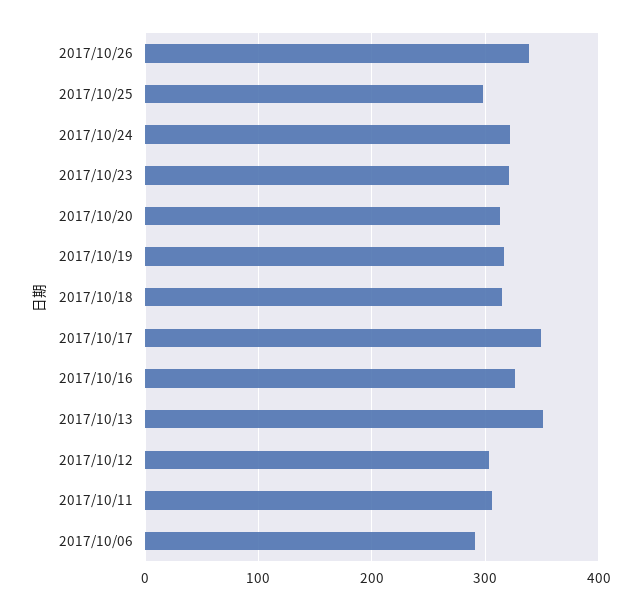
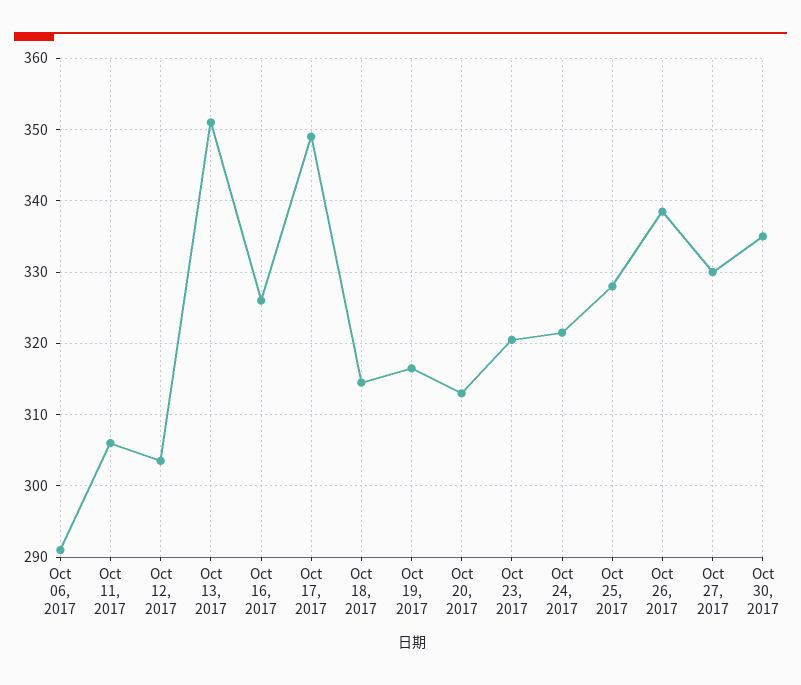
2017/10/25: 300 -> 328
Oct 27, 2017: none -> 330
Oct 30, 2017: none -> 335

